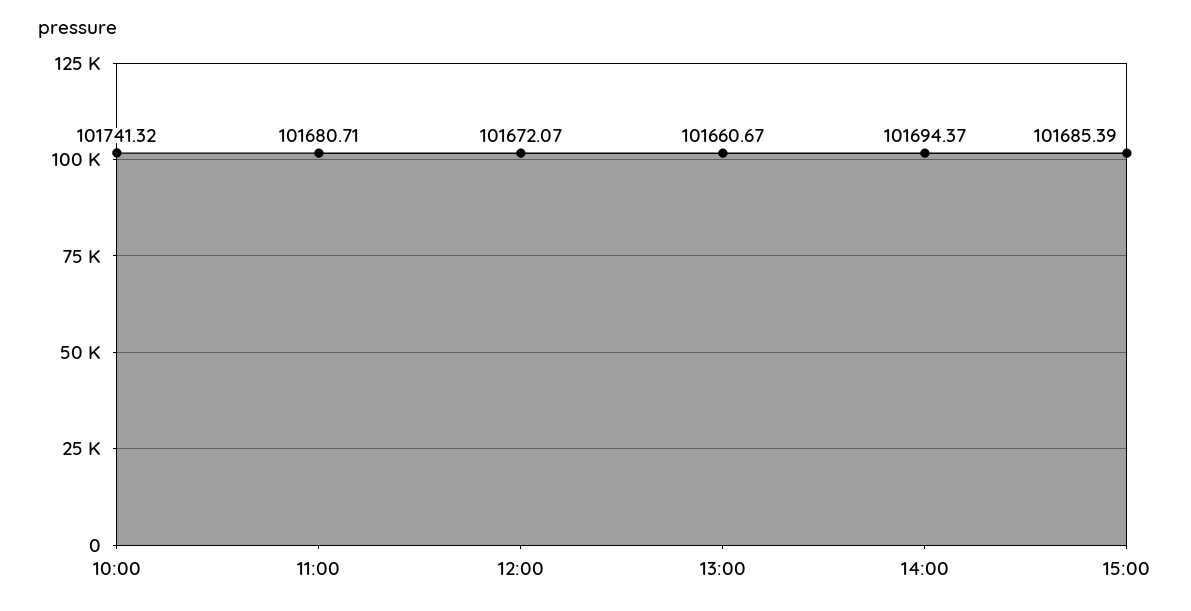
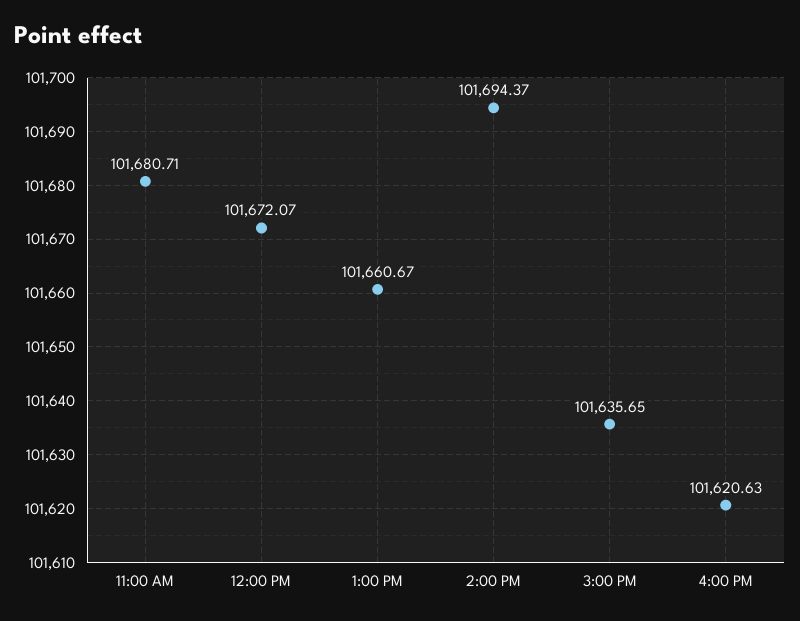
10:00: 101741.32 -> none
15:00: 101685.39 -> 101635.65
4:00 PM: none -> 101620.63

